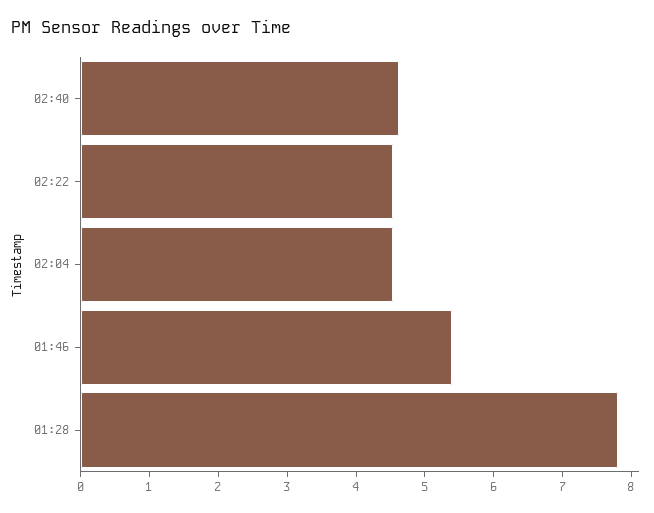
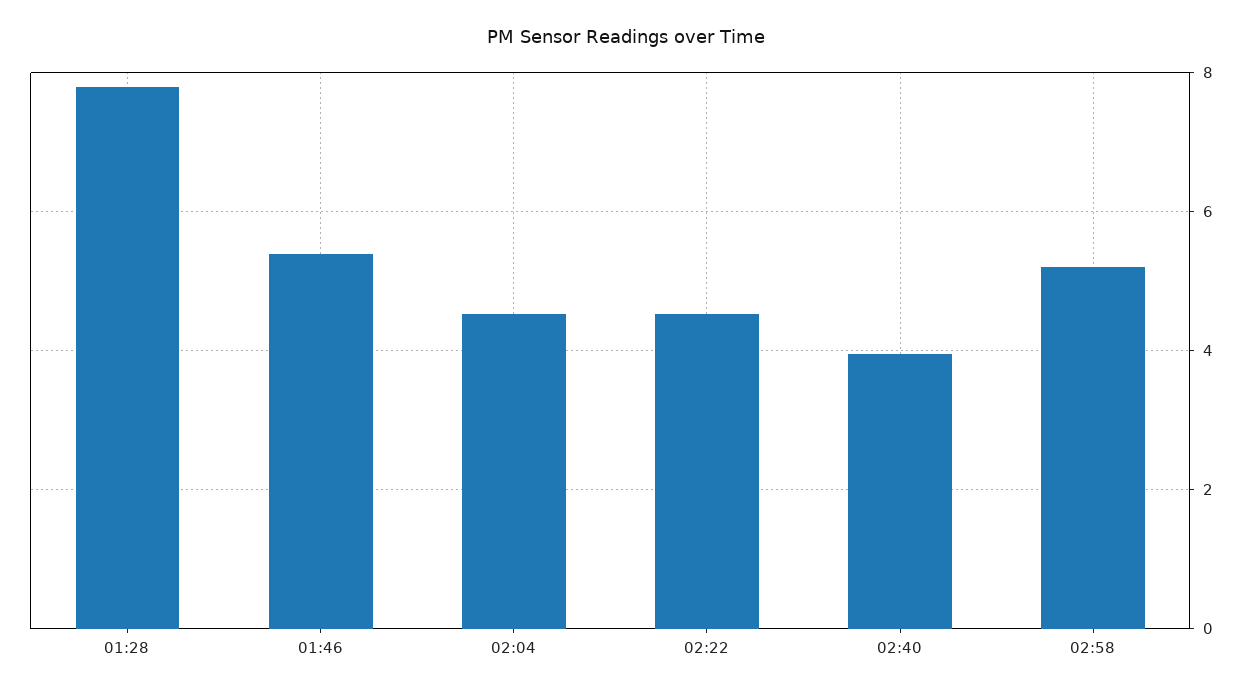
02:40: 4.6 -> 4
02:58: none -> 5.2

